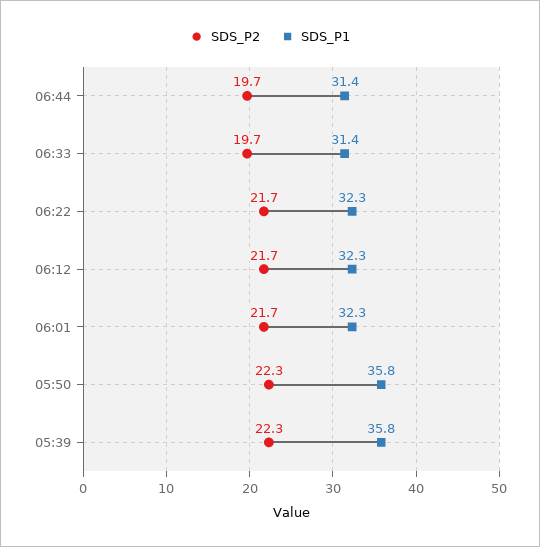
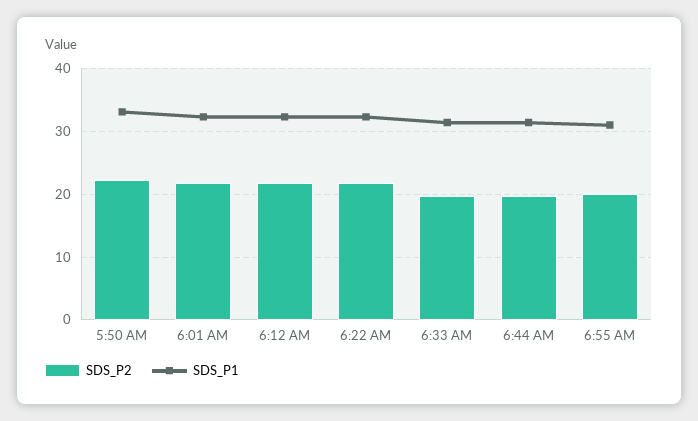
SDS_P1, 05:50: 35.8 -> 33
SDS_P2, 05:39: 22.3 -> none
SDS_P1, 05:39: 35.8 -> none
SDS_P2, 6:55 AM: none -> 20
SDS_P1, 6:55 AM: none -> 31

